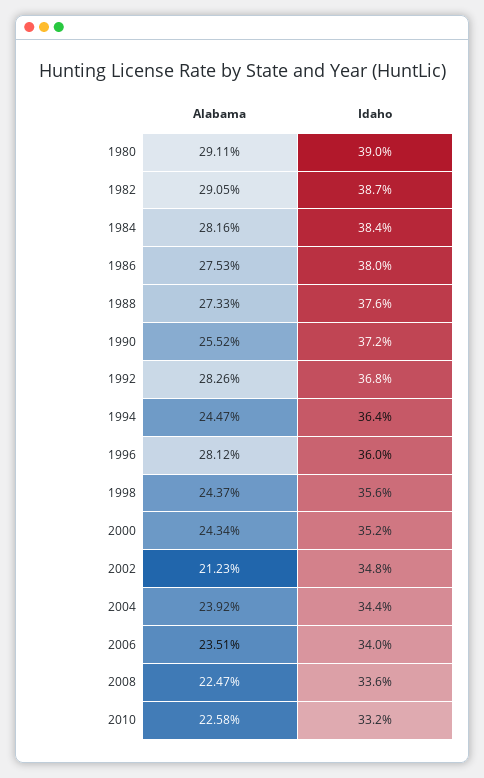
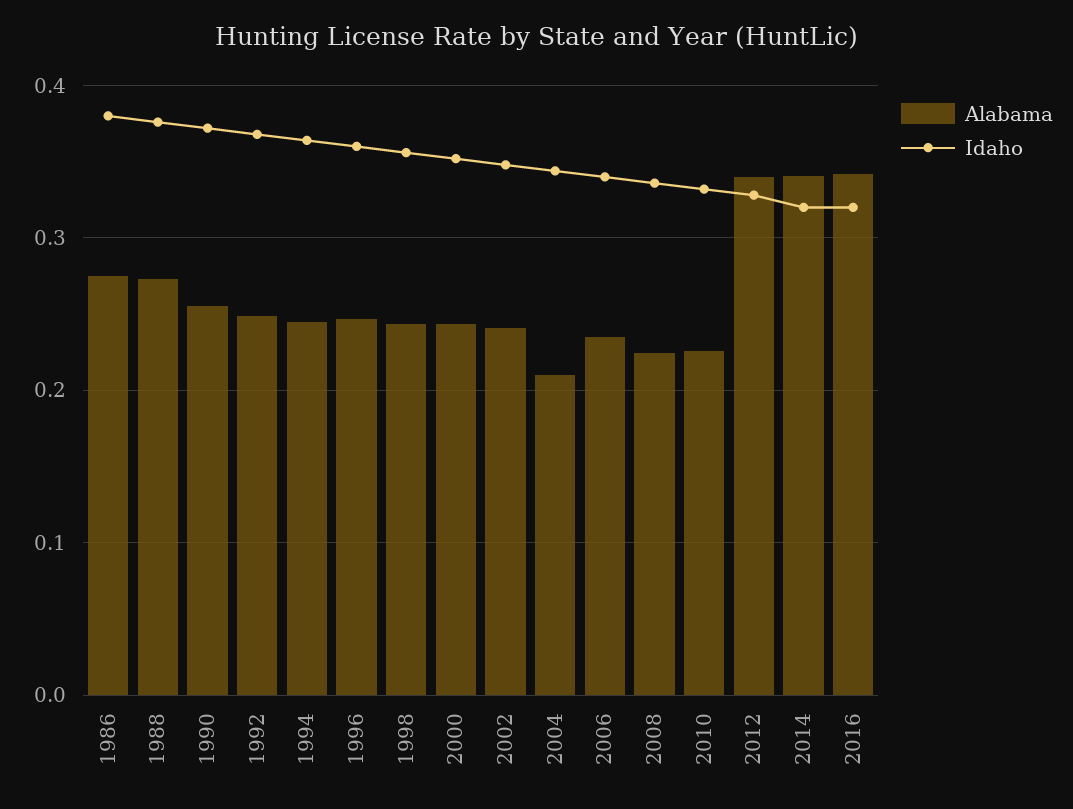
Alabama, 1980: 0.2911 -> none
Idaho, 1980: 0.39 -> none
Alabama, 1982: 0.2905 -> none
Idaho, 1982: 0.387 -> none
Alabama, 1984: 0.2816 -> none
Idaho, 1984: 0.384 -> none
Alabama, 1992: 0.2826 -> 0.25
Alabama, 1996: 0.2812 -> 0.25
Alabama, 2002: 0.2123 -> 0.24
Alabama, 2004: 0.2392 -> 0.21
Alabama, 2012: none -> 0.34
Idaho, 2012: none -> 0.33
Alabama, 2014: none -> 0.34
Idaho, 2014: none -> 0.32
Alabama, 2016: none -> 0.34
Idaho, 2016: none -> 0.32

